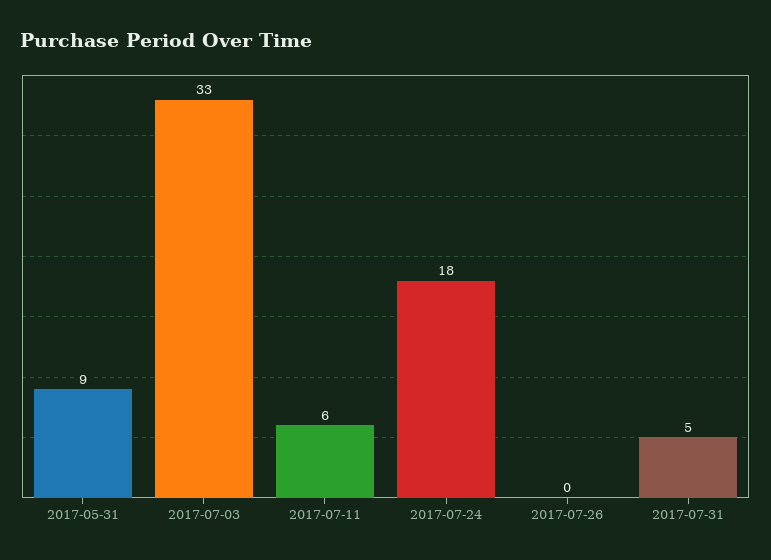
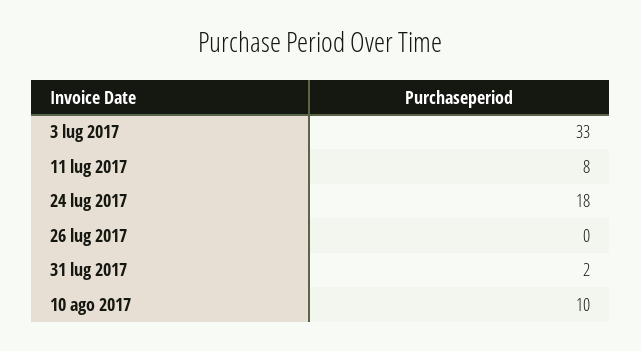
2017-05-31: 9 -> none
2017-07-11: 6 -> 8
2017-07-31: 5 -> 2
10 ago 2017: none -> 10

